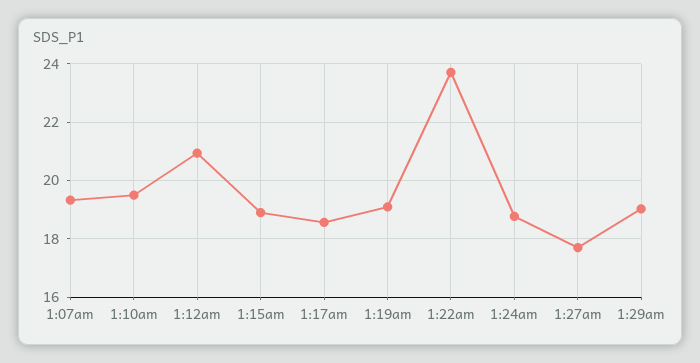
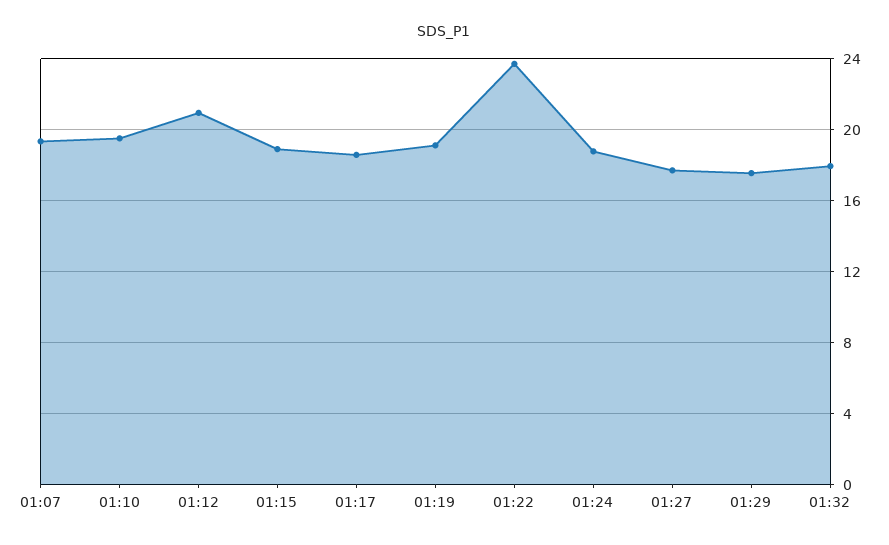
1:29am: 19 -> 17.5
01:32: none -> 18

